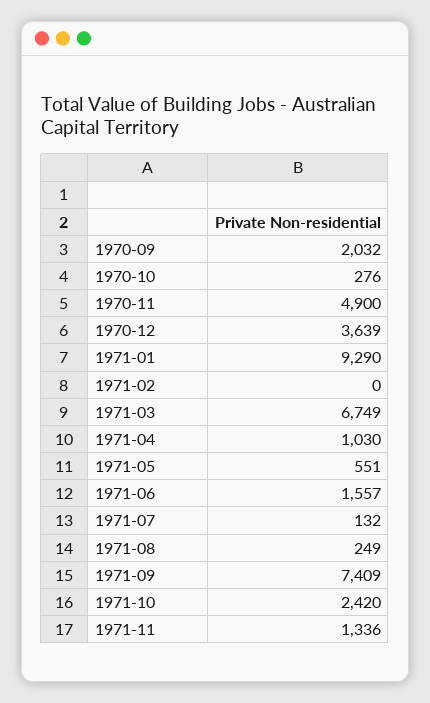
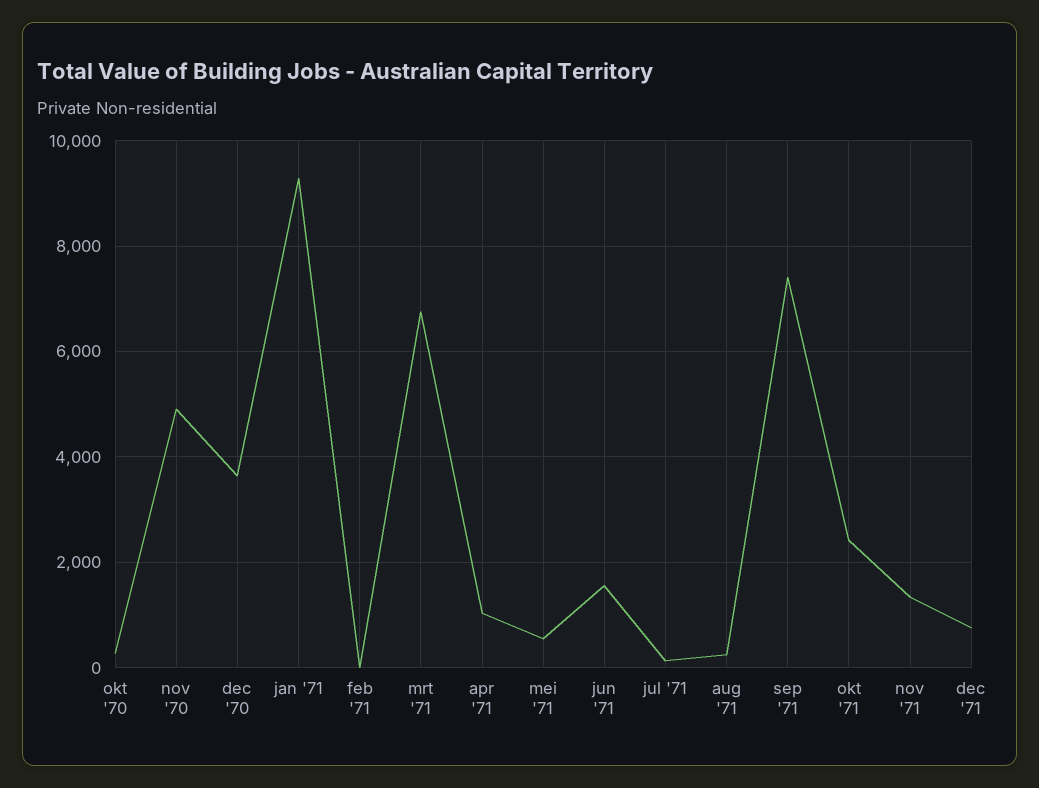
1970-09: 2032 -> none
dec '71: none -> 800

